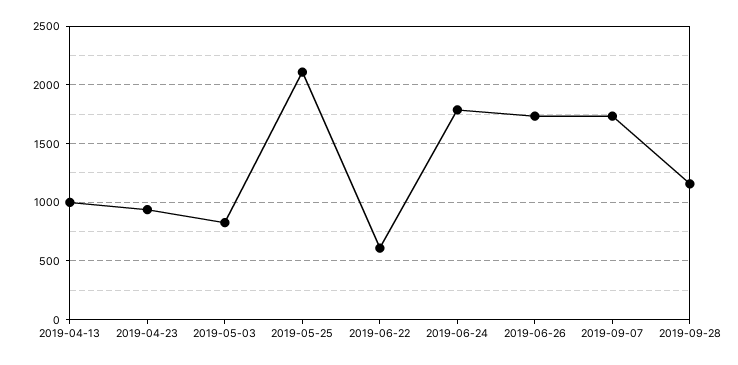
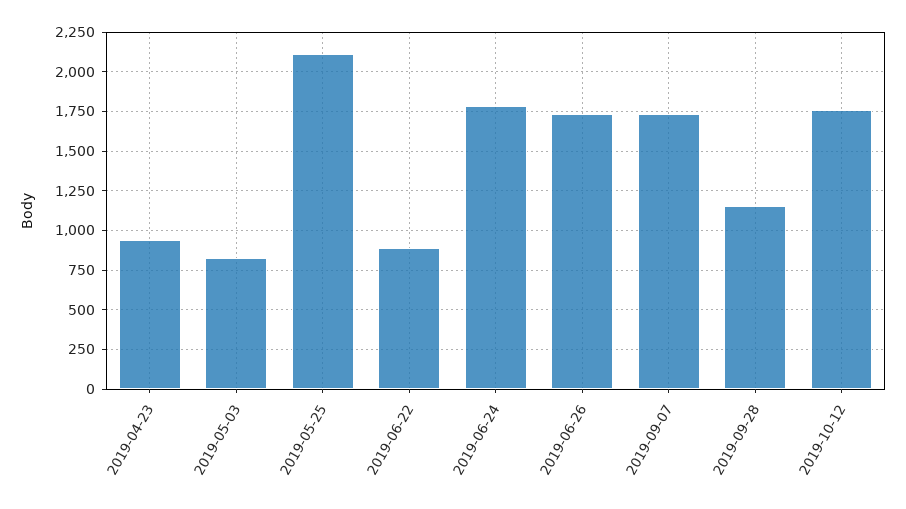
2019-04-13: 1000 -> none
2019-06-22: 600 -> 900
2019-10-12: none -> 1750

